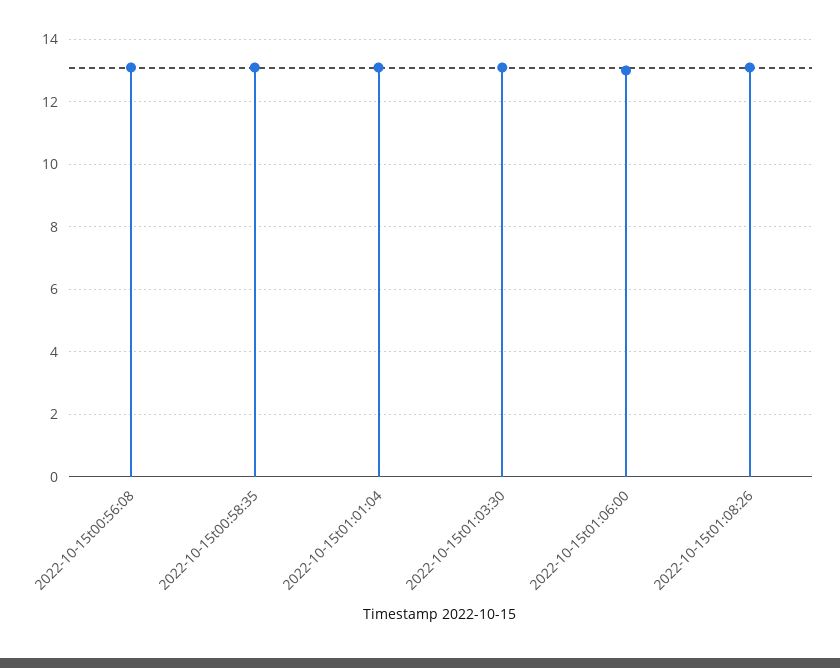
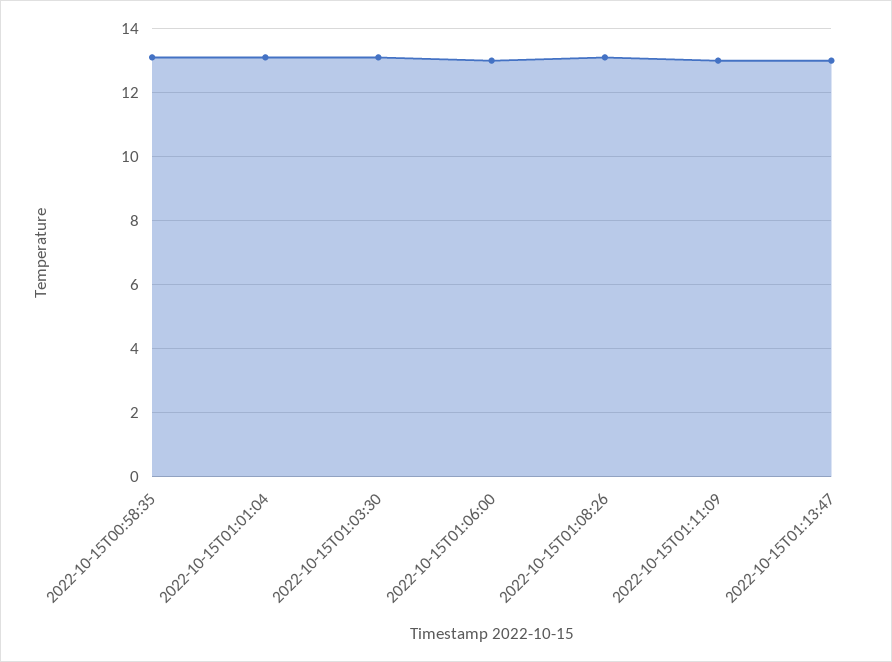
2022-10-15t00:56:08: 13 -> none
2022-10-15T01:11:09: none -> 13
2022-10-15T01:13:47: none -> 13

